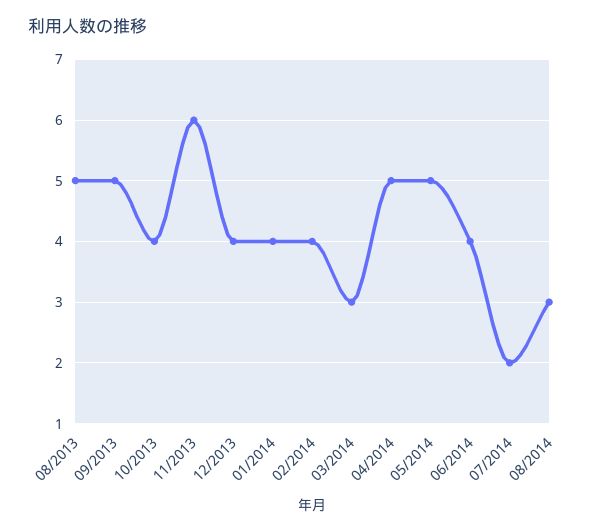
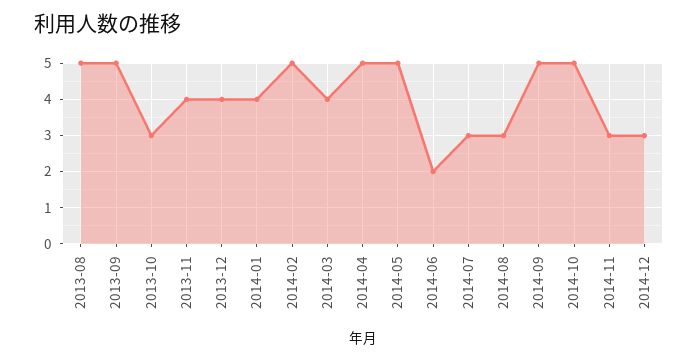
10/2013: 4 -> 3
11/2013: 6 -> 4
02/2014: 4 -> 5
03/2014: 3 -> 4
06/2014: 4 -> 2
07/2014: 2 -> 3
2014-09: none -> 5
2014-10: none -> 5
2014-11: none -> 3
2014-12: none -> 3

